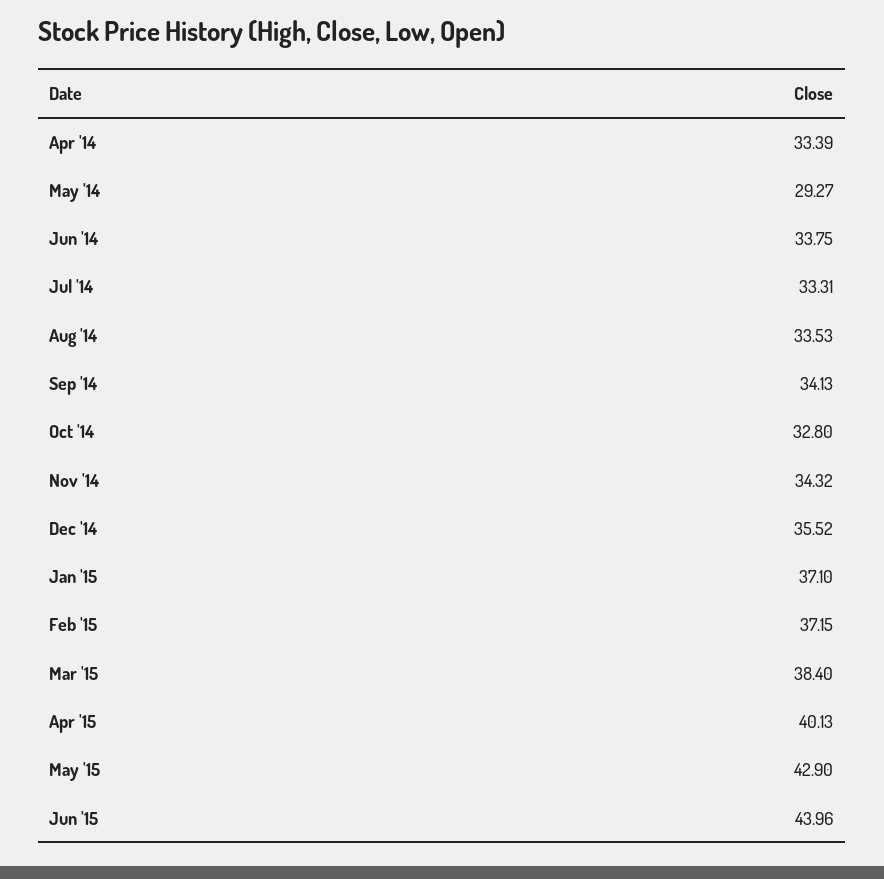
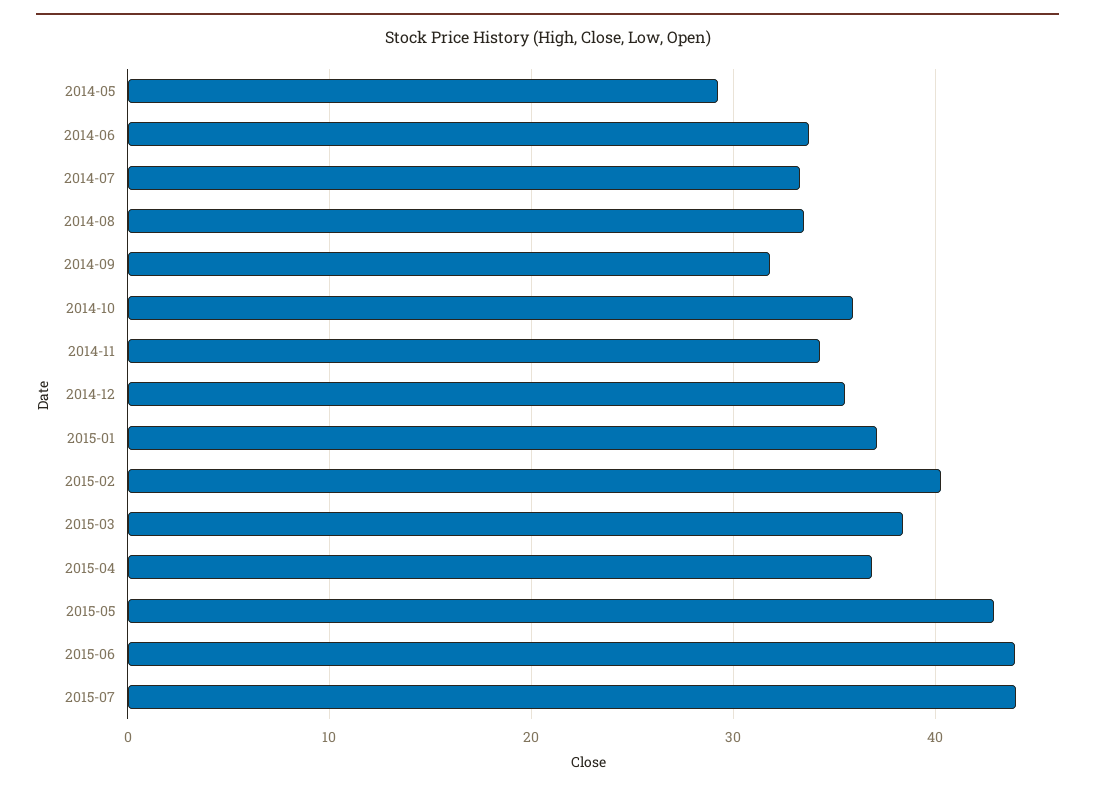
Apr '14: 33.39 -> none
Sep '14: 34.13 -> 32
Oct '14: 32.8 -> 36
Feb '15: 37.15 -> 40
Apr '15: 40.13 -> 37
2015-07: none -> 44

